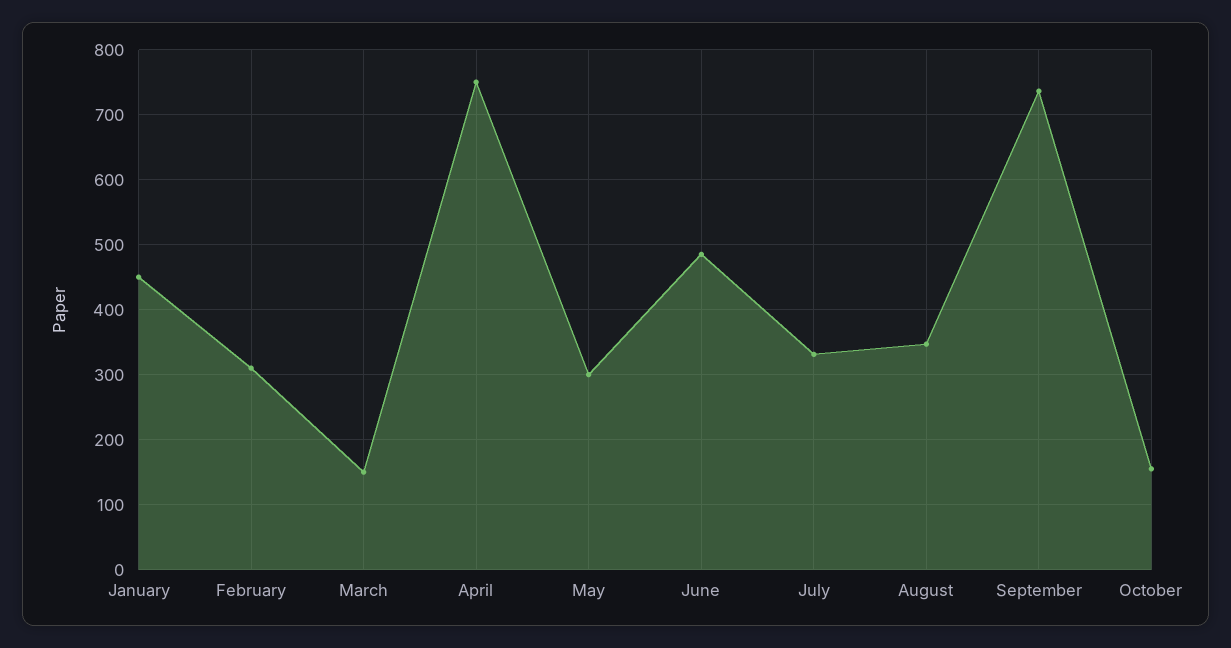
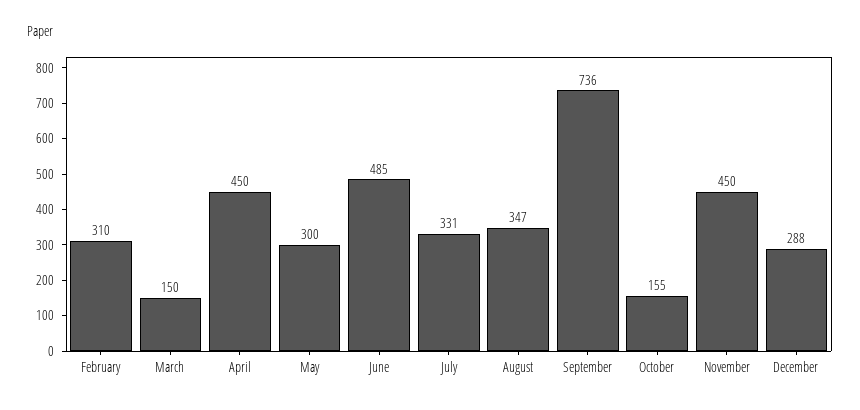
January: 450 -> none
April: 750 -> 450
November: none -> 450
December: none -> 288

